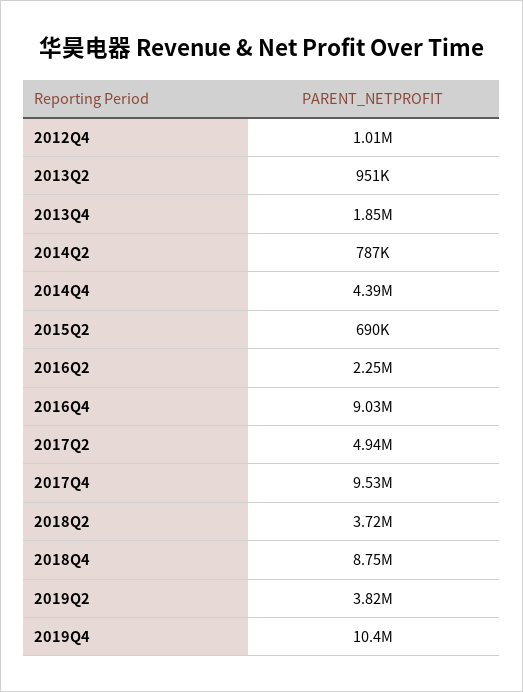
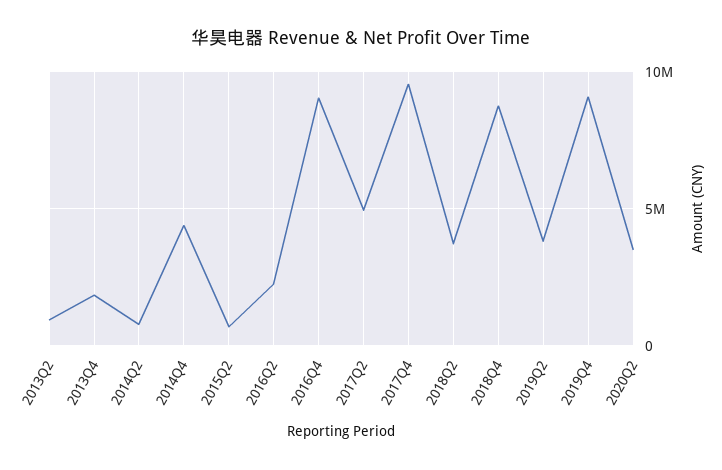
2012Q4: 1010000 -> none
2019Q4: 10400000 -> 9000000
2020Q2: none -> 3500000

